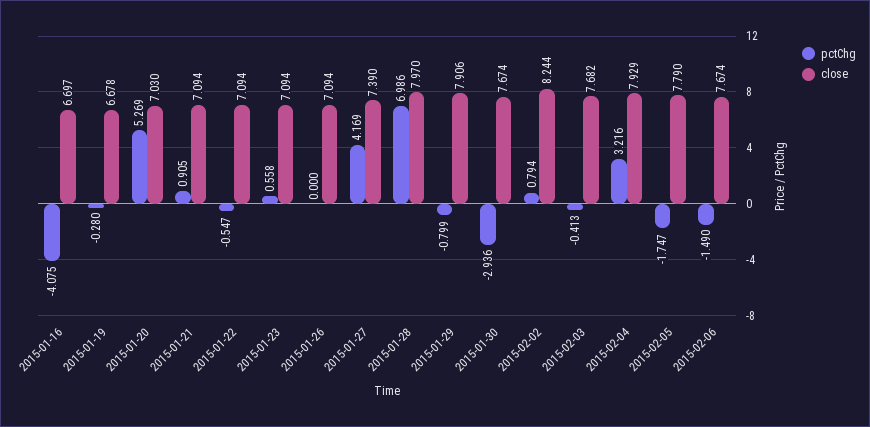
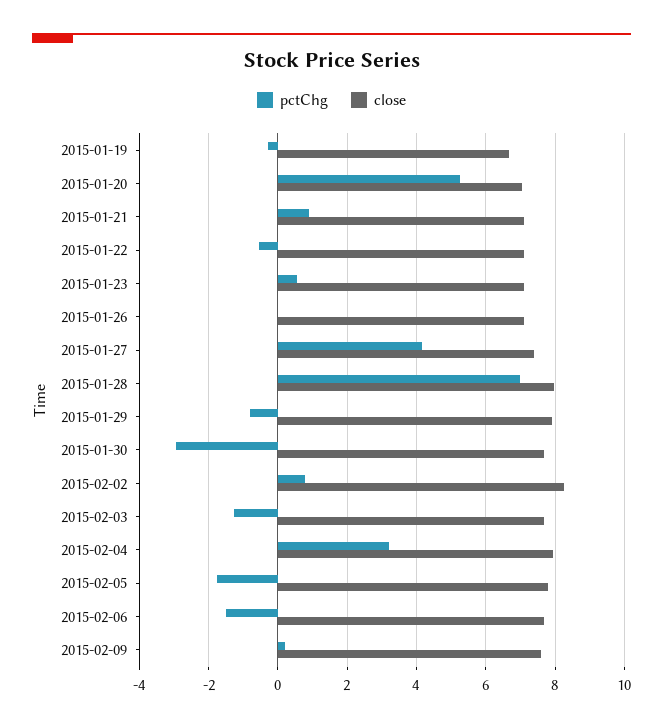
pctChg, 2015-01-16: -4.075 -> none
close, 2015-01-16: 6.697 -> none
pctChg, 2015-02-03: -0.413 -> -1.2
pctChg, 2015-02-09: none -> 0.2
close, 2015-02-09: none -> 7.6

